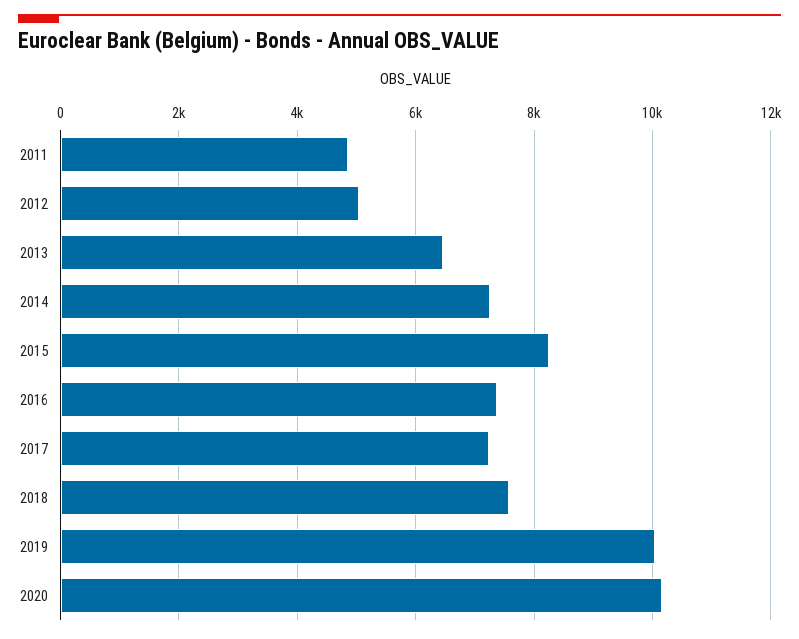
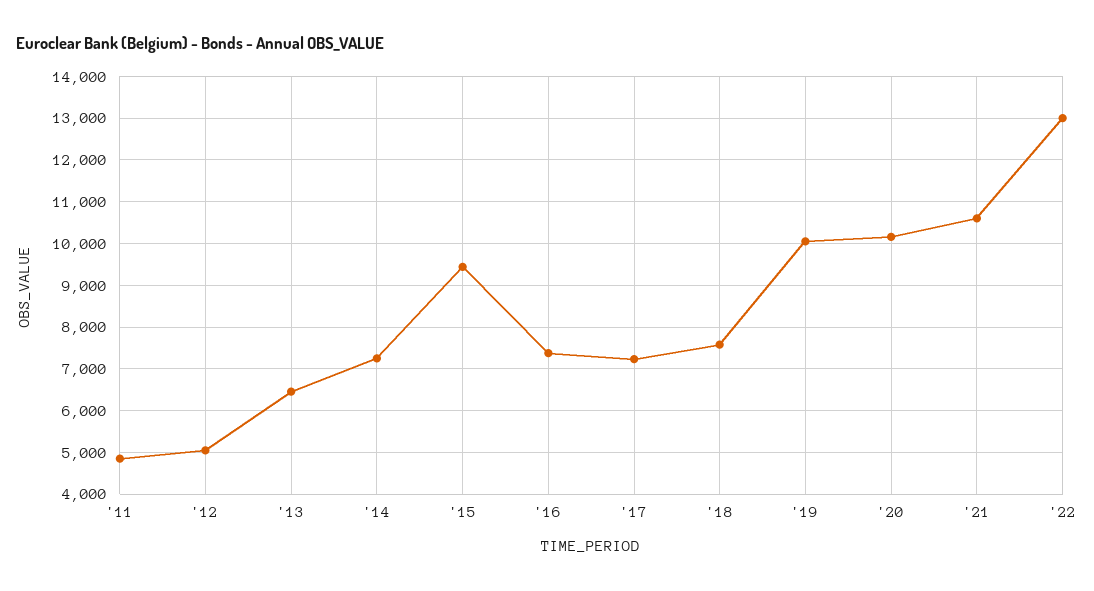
2015: 8200 -> 9400
'21: none -> 10600
'22: none -> 13000

